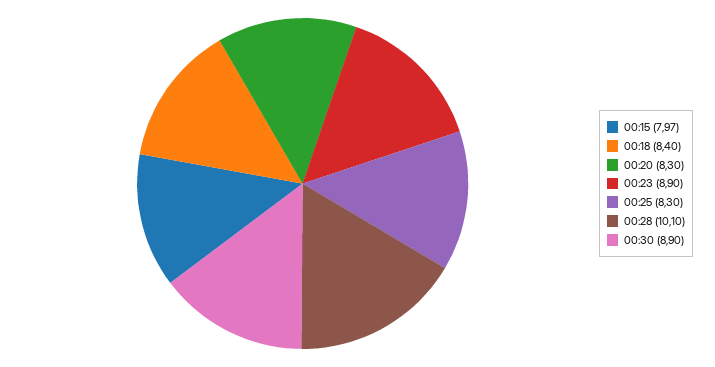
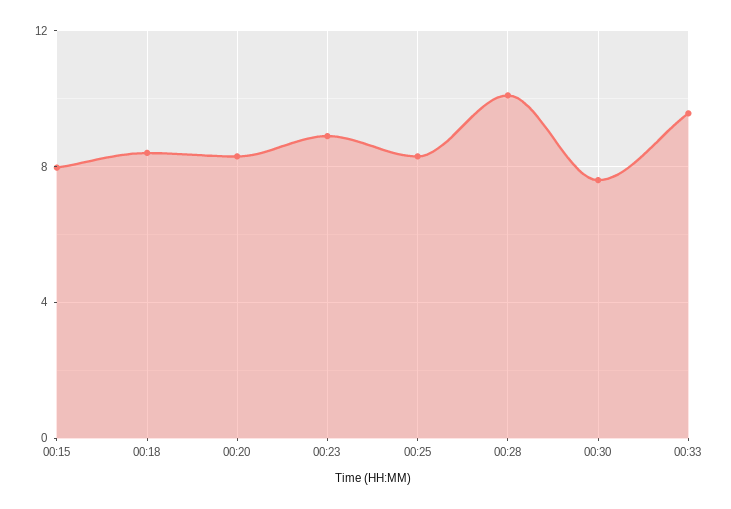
00:30: 8.9 -> 7.5
00:33: none -> 9.5

